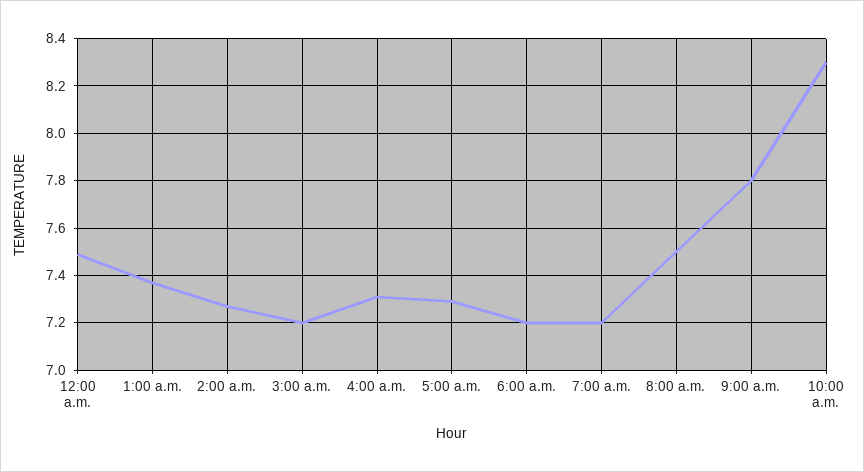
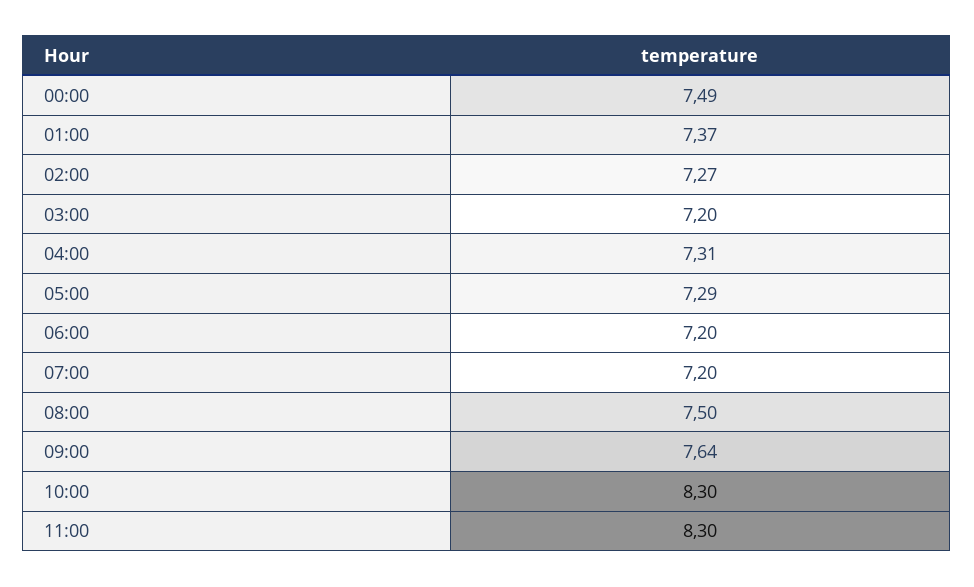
9:00 a.m.: 7.8 -> 7.64
11:00: none -> 8.3

